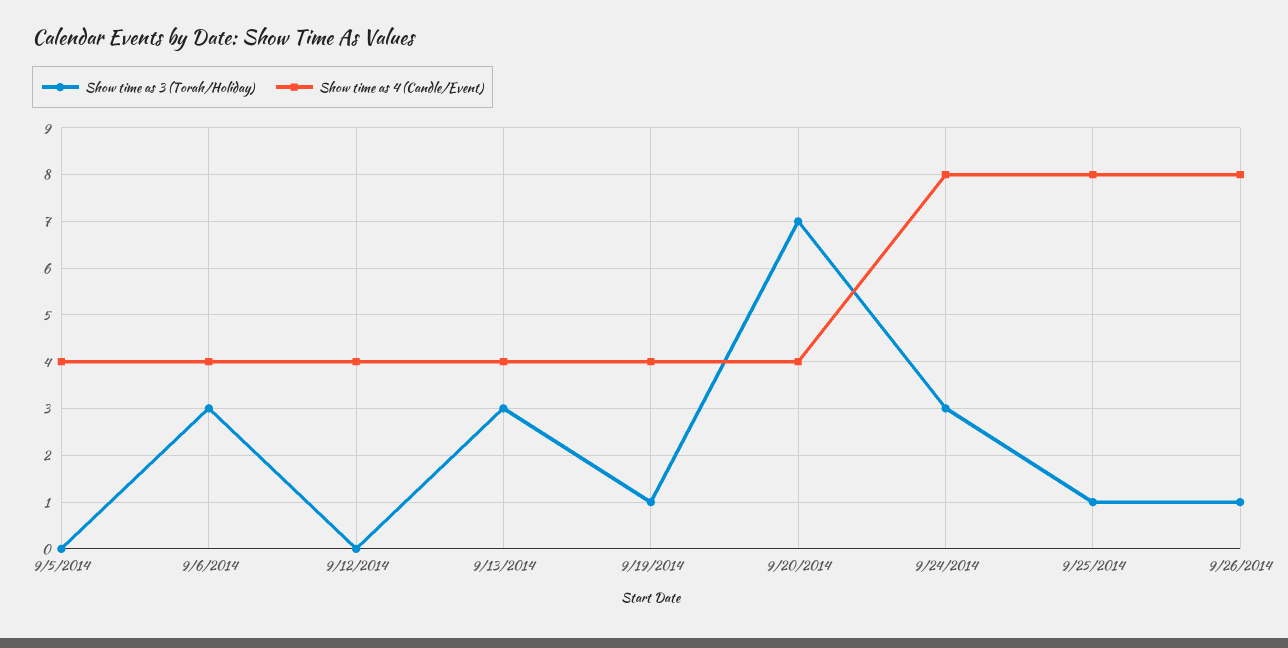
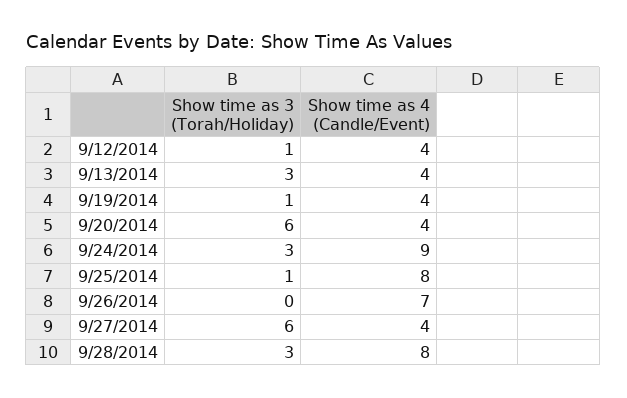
Show time as 3 (Torah/Holiday), 9/5/2014: 0 -> none
Show time as 4 (Candle/Event), 9/5/2014: 4 -> none
Show time as 3 (Torah/Holiday), 9/6/2014: 3 -> none
Show time as 4 (Candle/Event), 9/6/2014: 4 -> none
Show time as 3 (Torah/Holiday), 9/12/2014: 0 -> 1
Show time as 3 (Torah/Holiday), 9/20/2014: 7 -> 6
Show time as 4 (Candle/Event), 9/24/2014: 8 -> 9
Show time as 3 (Torah/Holiday), 9/26/2014: 1 -> 0
Show time as 4 (Candle/Event), 9/26/2014: 8 -> 7
Show time as 3 (Torah/Holiday), 9/27/2014: none -> 6
Show time as 4 (Candle/Event), 9/27/2014: none -> 4
Show time as 3 (Torah/Holiday), 9/28/2014: none -> 3
Show time as 4 (Candle/Event), 9/28/2014: none -> 8

